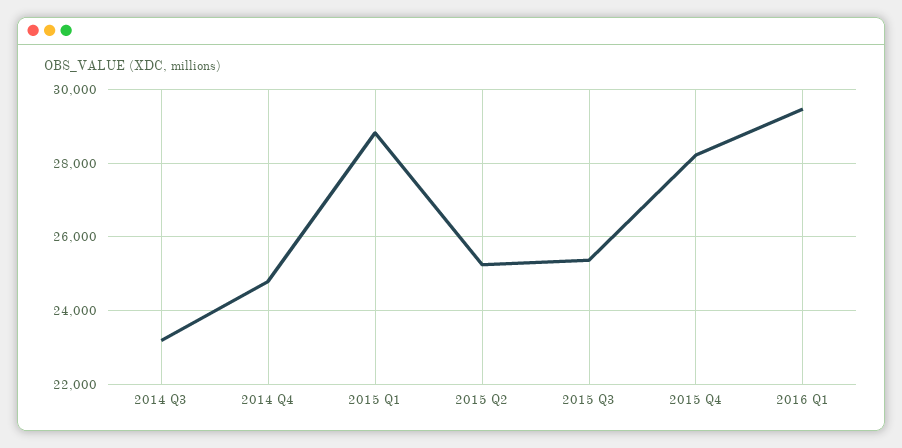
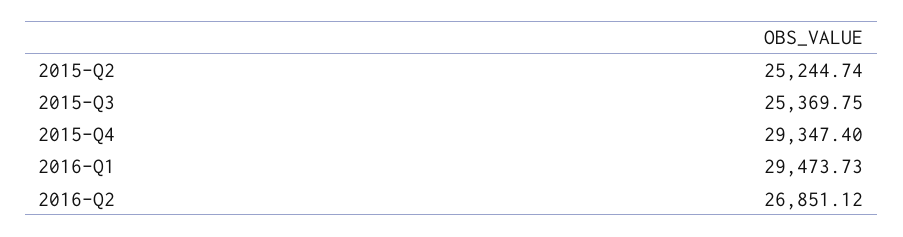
2014 Q3: 23200 -> none
2014 Q4: 24800 -> none
2015 Q1: 28800 -> none
2015 Q4: 28200 -> 29347.4
2016-Q2: none -> 26851.12

